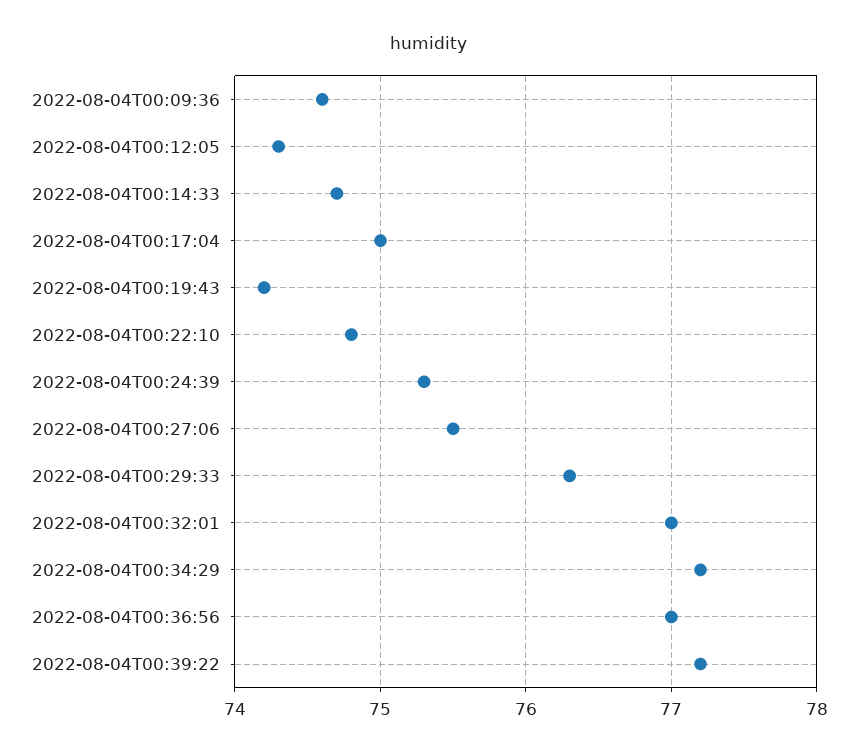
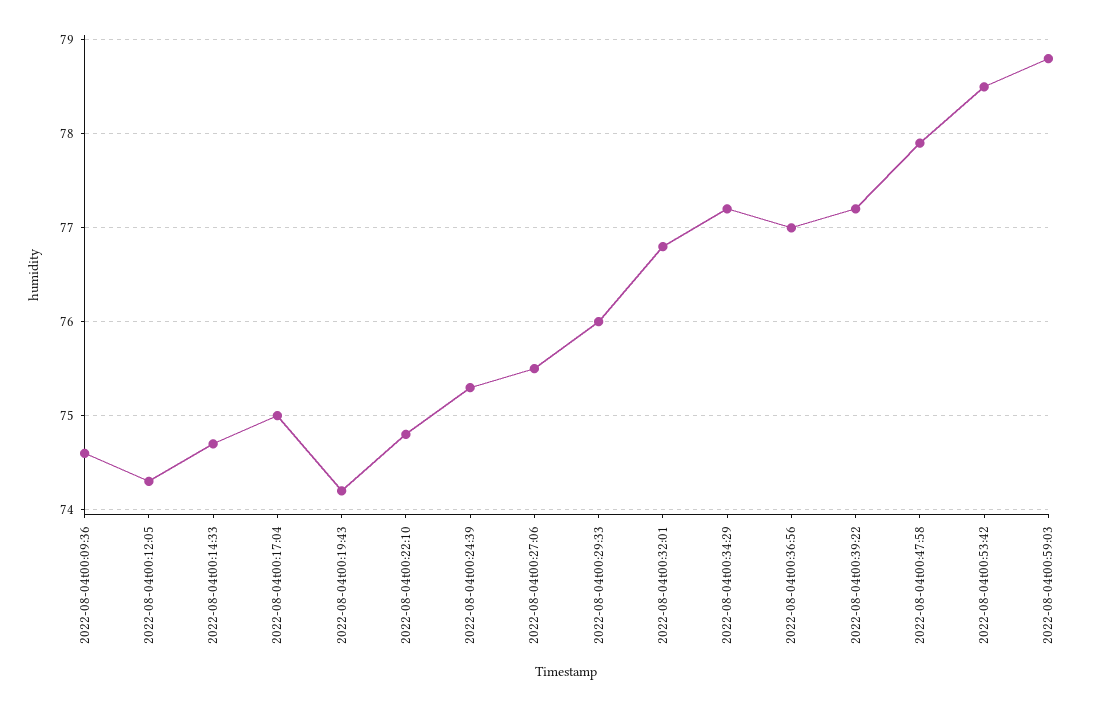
2022-08-04T00:29:33: 76.3 -> 76
2022-08-04T00:32:01: 77 -> 76.8
2022-08-04t00:47:58: none -> 77.9
2022-08-04t00:53:42: none -> 78.5
2022-08-04t00:59:03: none -> 78.8

